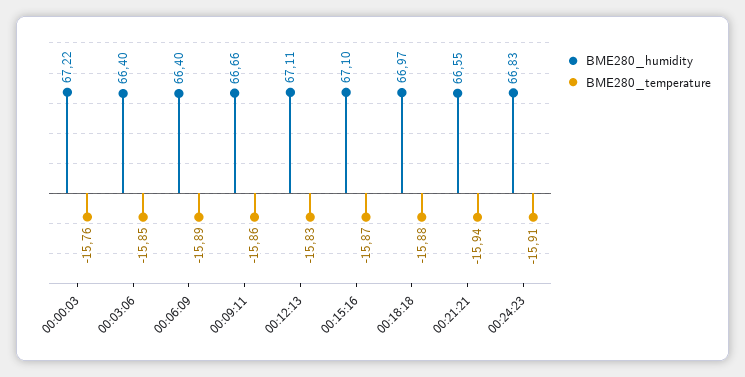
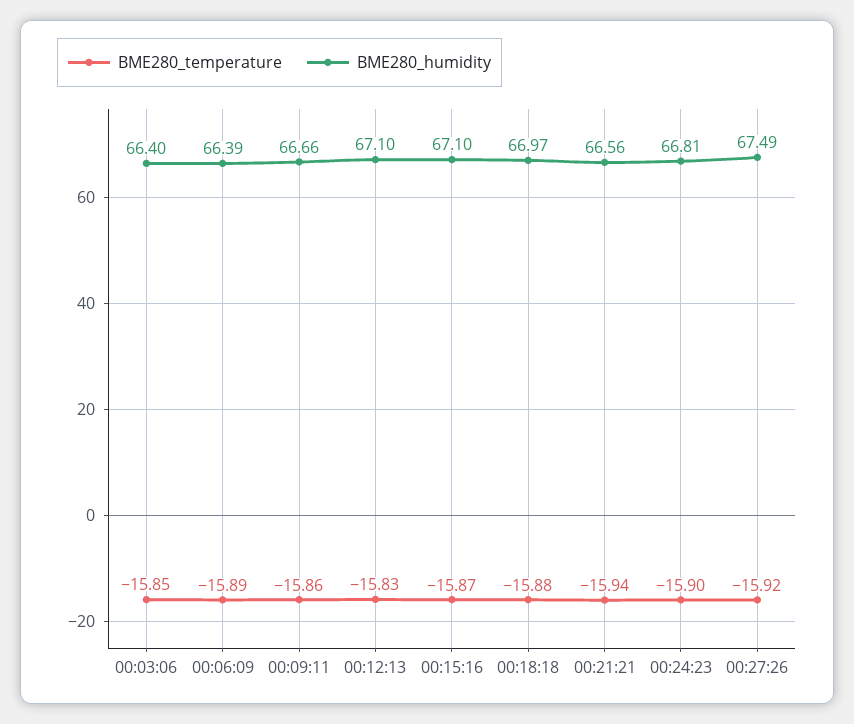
BME280_humidity, 00:00:03: 67.22 -> none
BME280_temperature, 00:00:03: -15.76 -> none
BME280_humidity, 00:06:09: 66.4 -> 66.39
BME280_humidity, 00:12:13: 67.11 -> 67.1
BME280_humidity, 00:21:21: 66.55 -> 66.56
BME280_humidity, 00:24:23: 66.83 -> 66.81
BME280_temperature, 00:24:23: -15.91 -> -15.9
BME280_temperature, 00:27:26: none -> -15.92
BME280_humidity, 00:27:26: none -> 67.49

